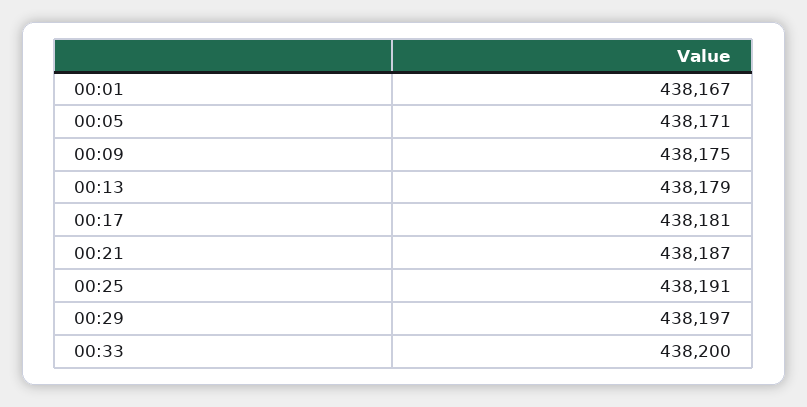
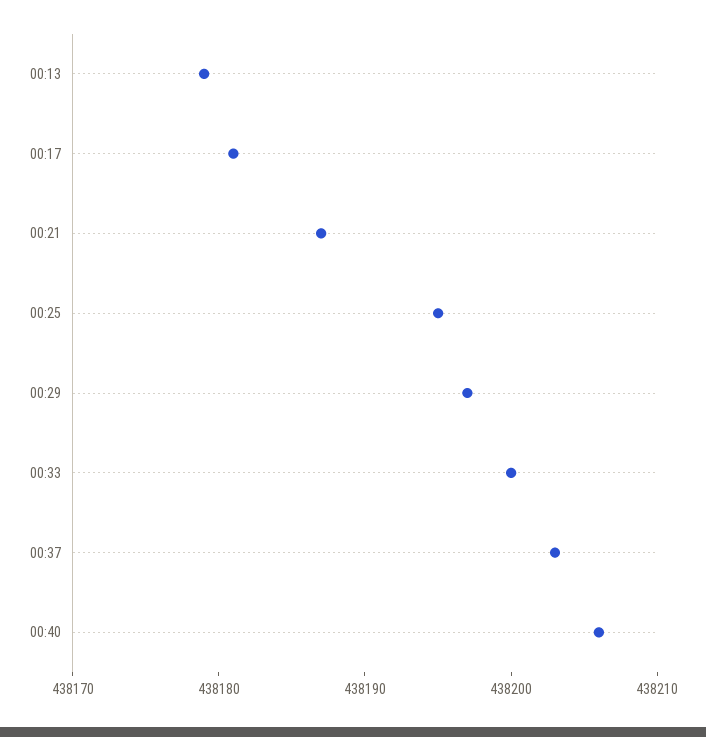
00:01: 438167 -> none
00:05: 438171 -> none
00:09: 438175 -> none
00:25: 438191 -> 438195
00:37: none -> 438203
00:40: none -> 438206

